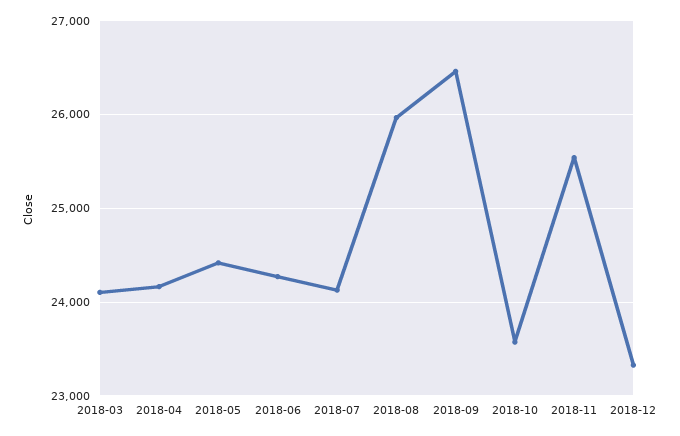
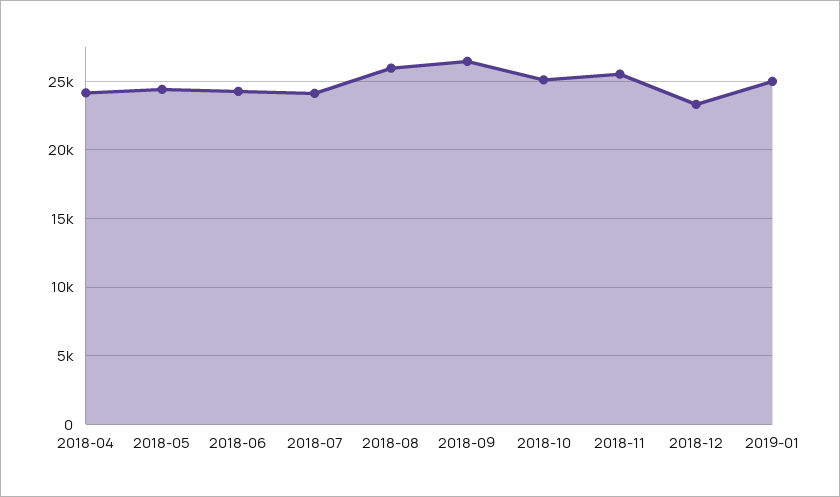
2018-03: 24100 -> none
2018-10: 23600 -> 25000
2019-01: none -> 25000

